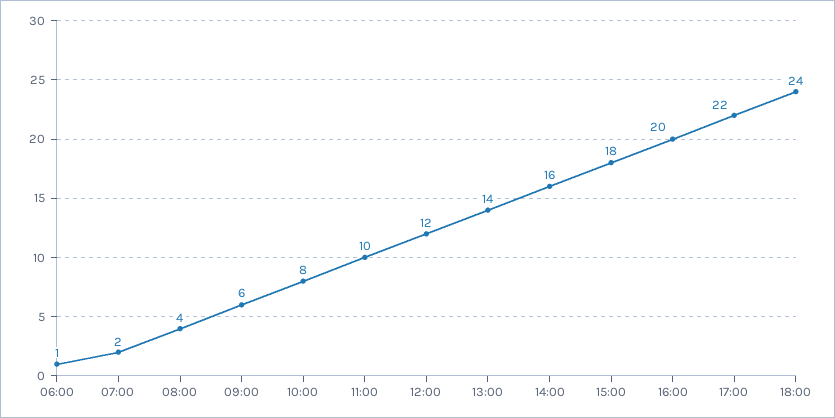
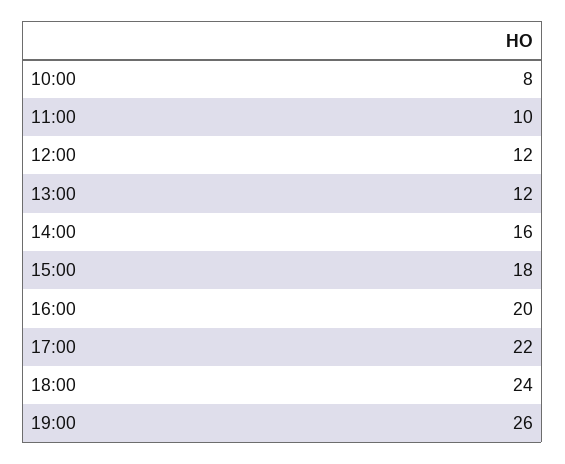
06:00: 1 -> none
07:00: 2 -> none
08:00: 4 -> none
09:00: 6 -> none
13:00: 14 -> 12
19:00: none -> 26

